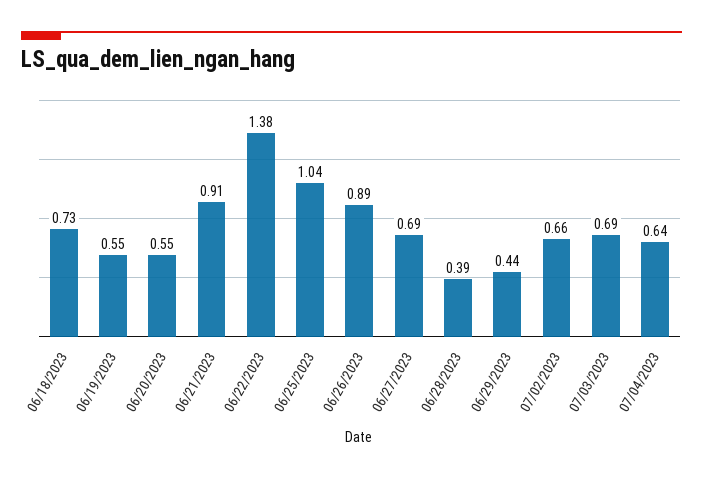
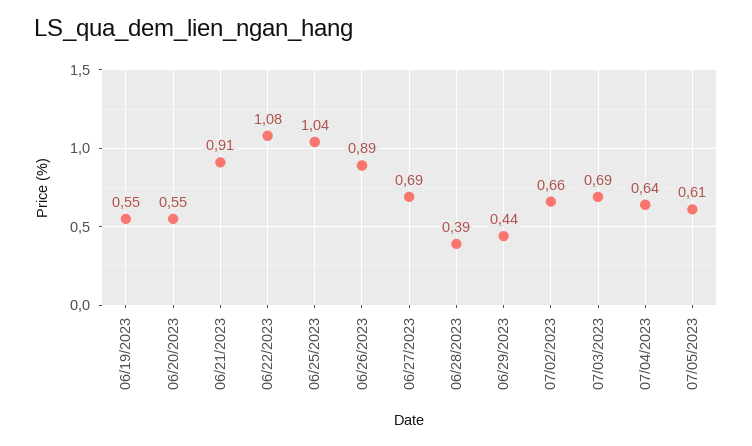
06/18/2023: 0.73 -> none
06/22/2023: 1.38 -> 1.08
07/05/2023: none -> 0.61

